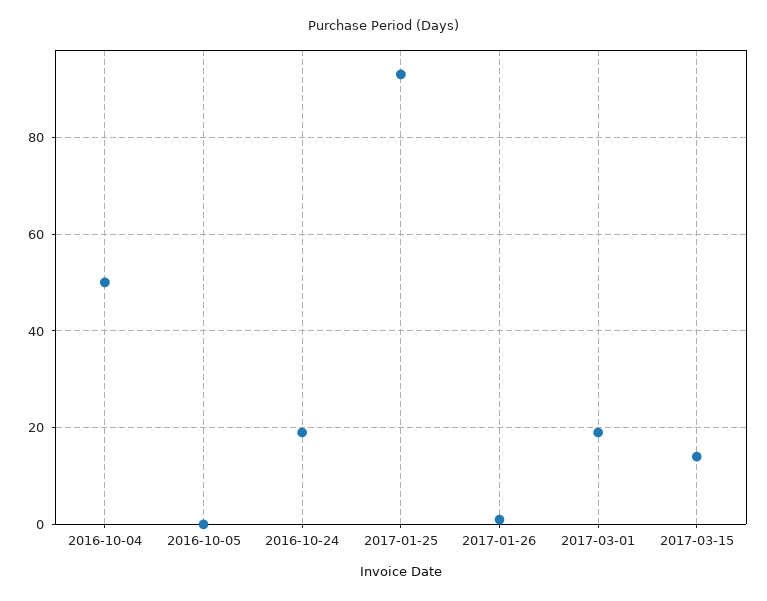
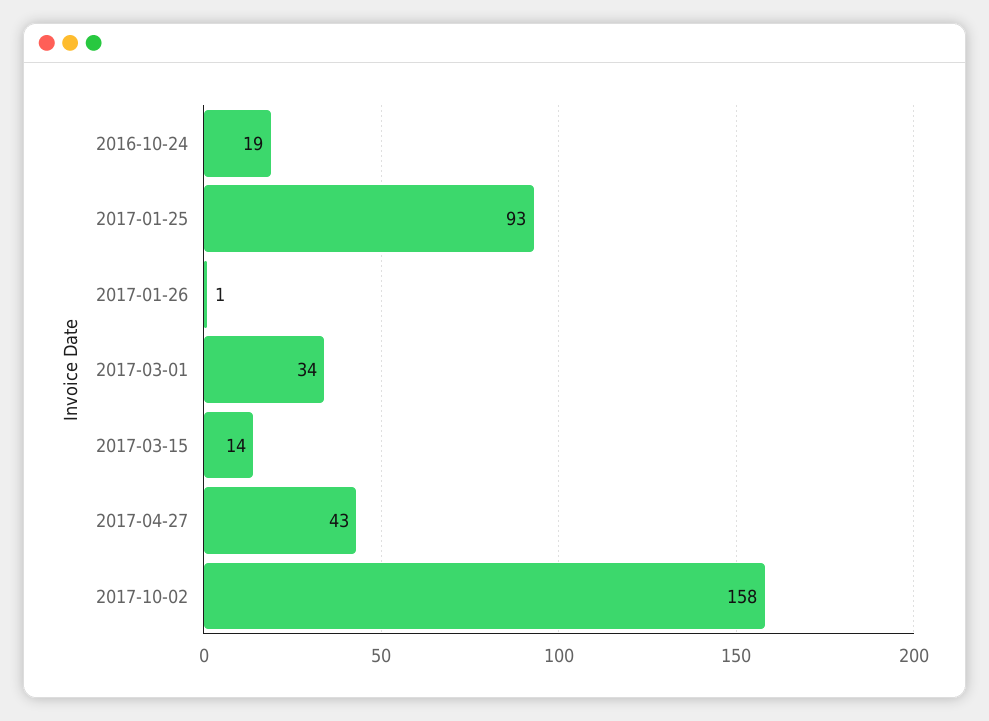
2016-10-04: 50 -> none
2016-10-05: 0 -> none
2017-03-01: 20 -> 34
2017-04-27: none -> 43
2017-10-02: none -> 158

